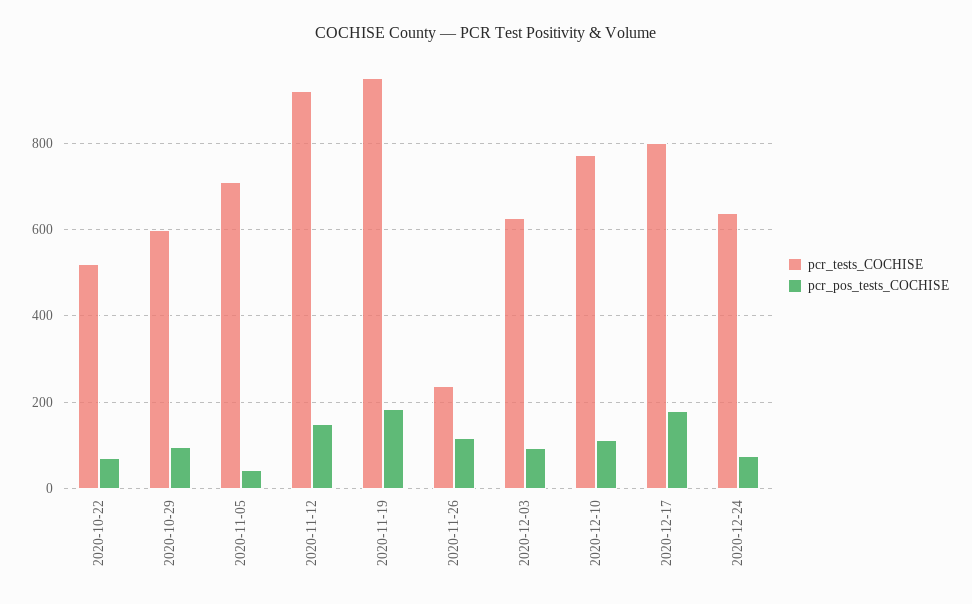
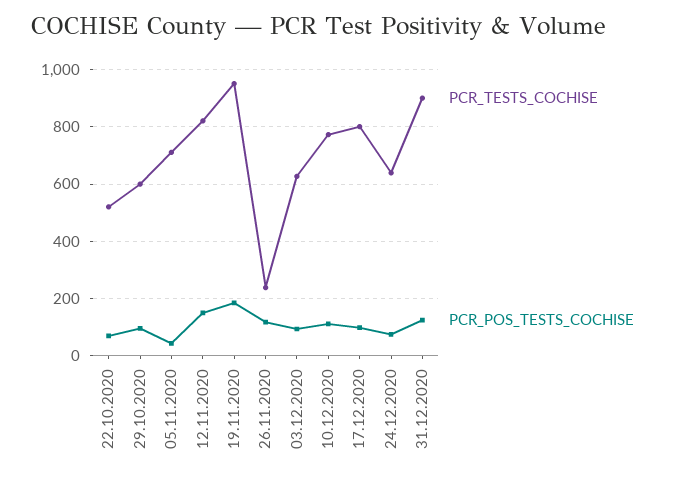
pcr_tests_COCHISE, 2020-11-12: 920 -> 825
pcr_pos_tests_COCHISE, 2020-12-17: 180 -> 100
pcr_tests_COCHISE, 31.12.2020: none -> 900
pcr_pos_tests_COCHISE, 31.12.2020: none -> 125

